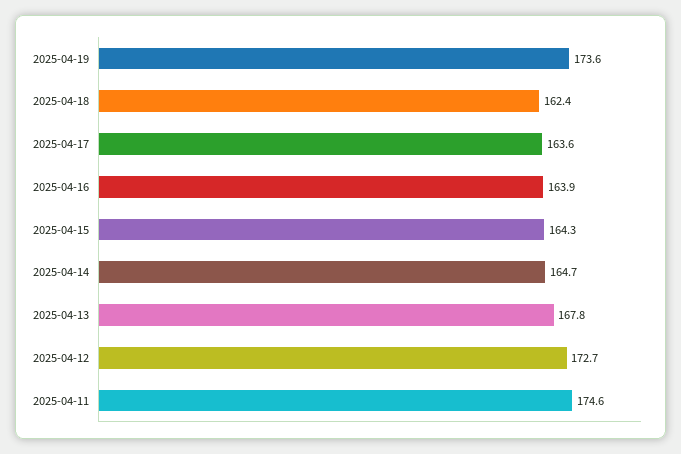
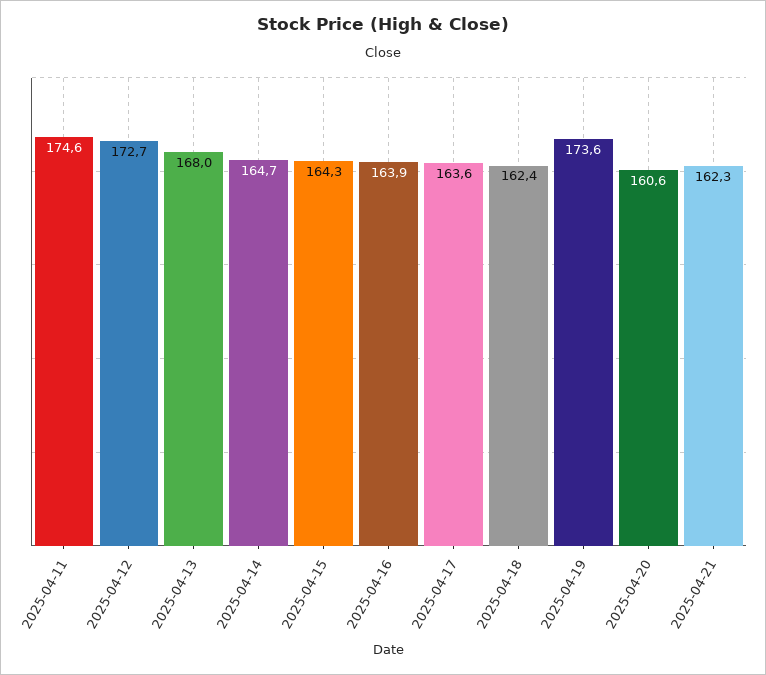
2025-04-13: 167.8 -> 168
2025-04-20: none -> 160.6
2025-04-21: none -> 162.3

